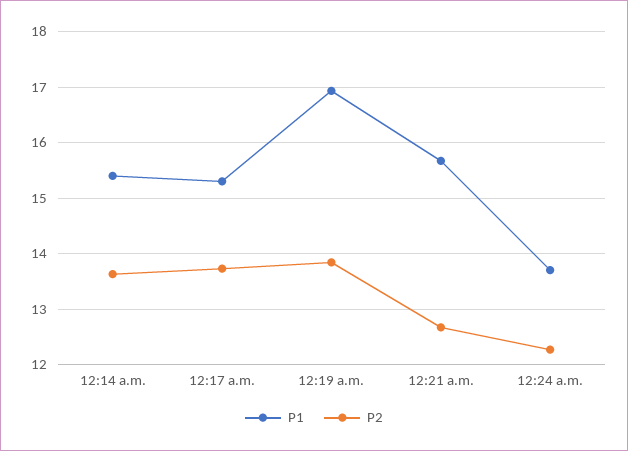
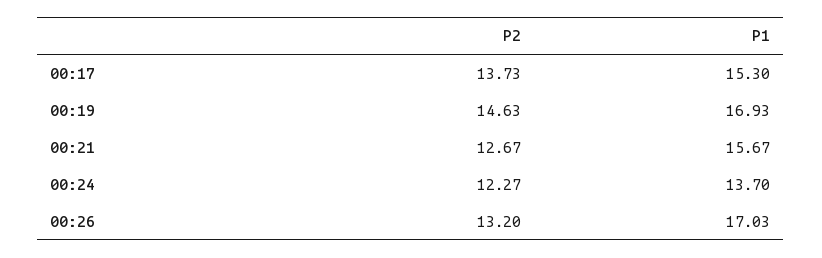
P1, 12:14 a.m.: 15.4 -> none
P2, 12:14 a.m.: 13.6 -> none
P2, 12:19 a.m.: 13.8 -> 14.63
P2, 00:26: none -> 13.2
P1, 00:26: none -> 17.03

